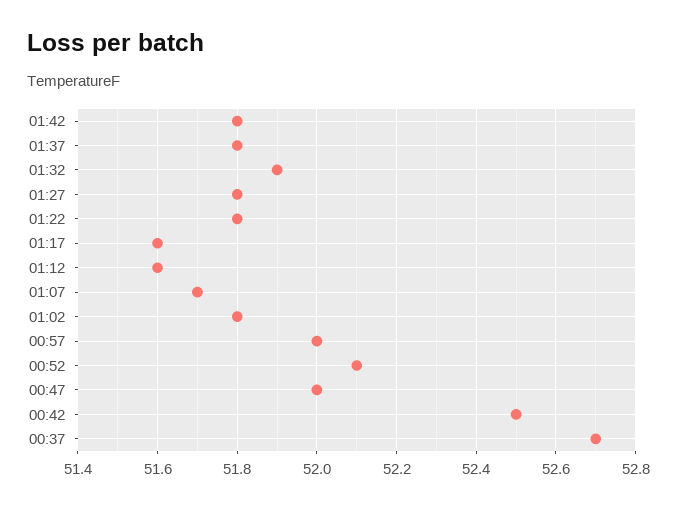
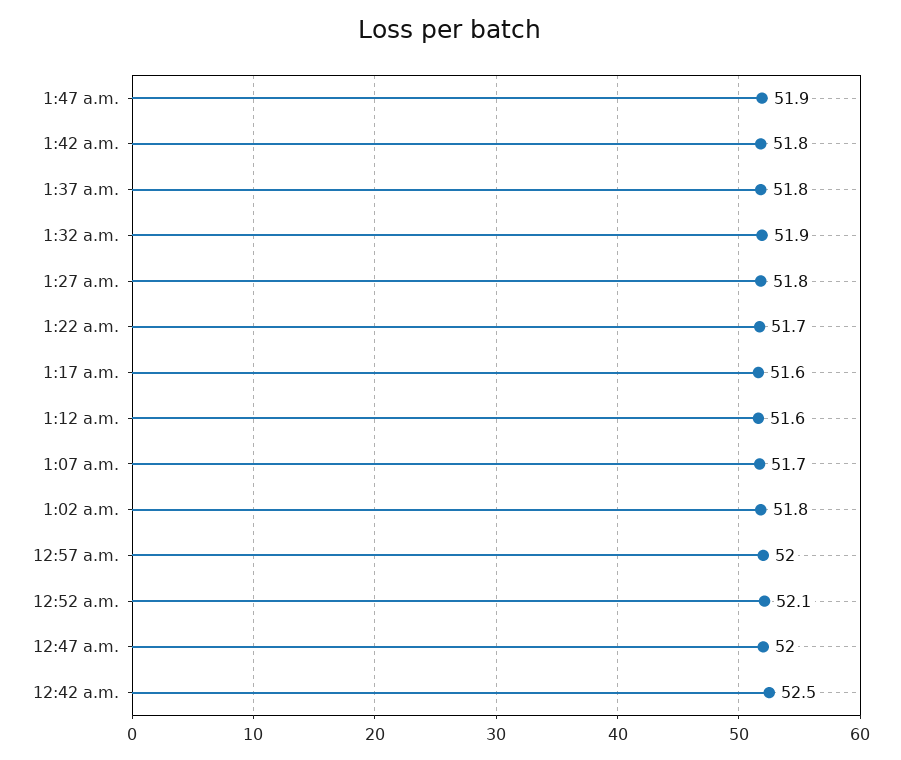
01:22: 51.8 -> 51.7
00:37: 52.7 -> none
1:47 a.m.: none -> 51.9

